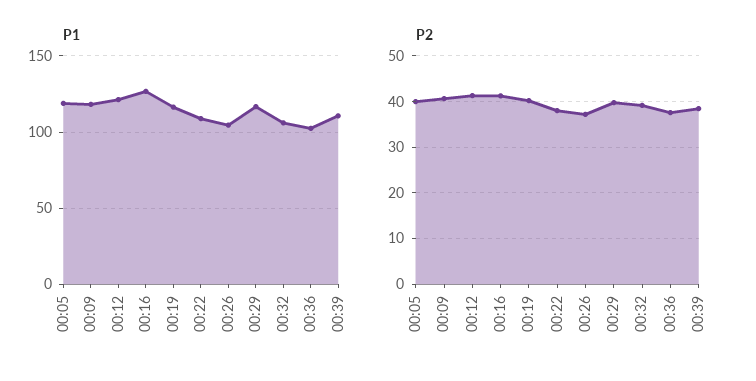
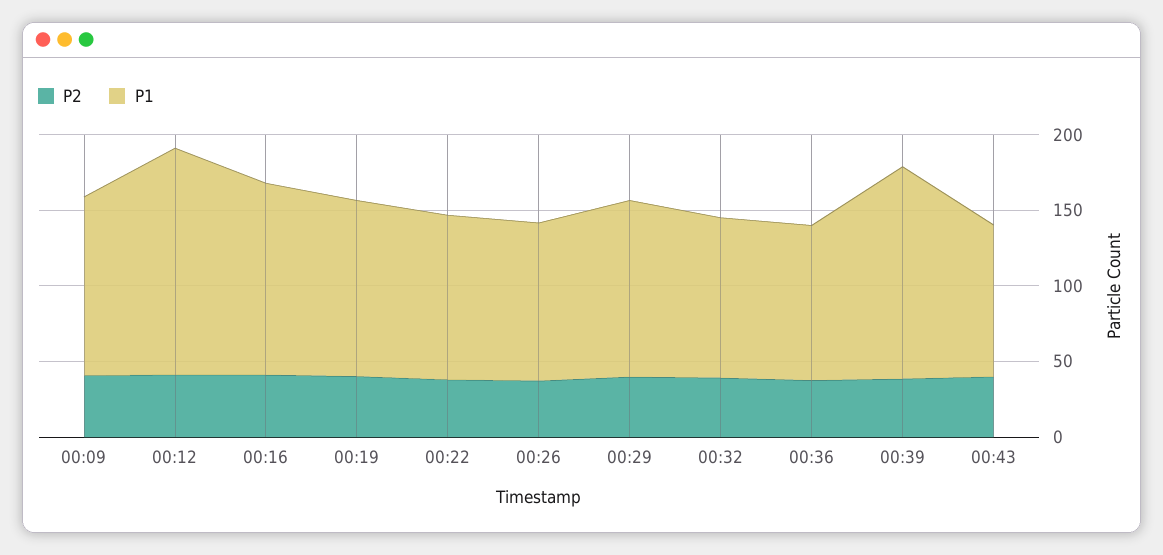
P1, 00:05: 120 -> none
P1, 00:12: 120 -> 150
P1, 00:39: 110 -> 140
P2, 00:05: 40 -> none
P2, 00:43: none -> 40
P1, 00:43: none -> 100

